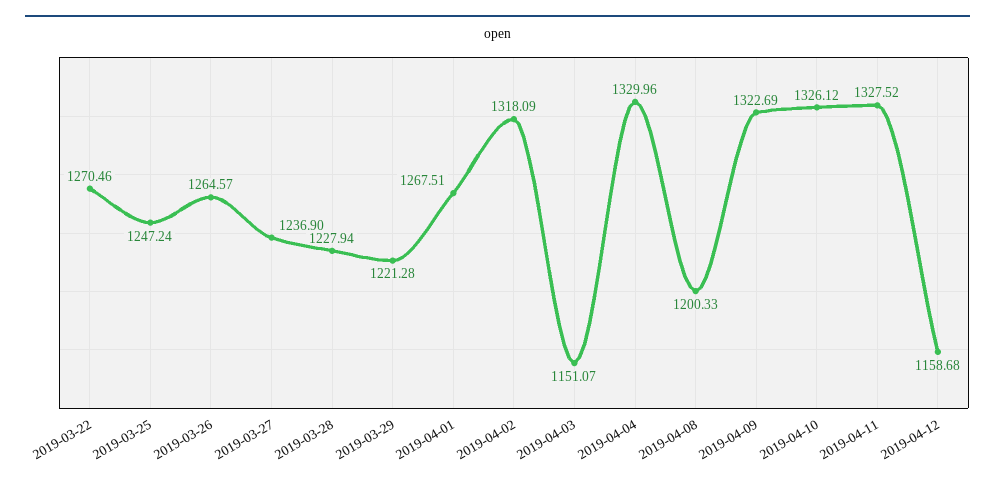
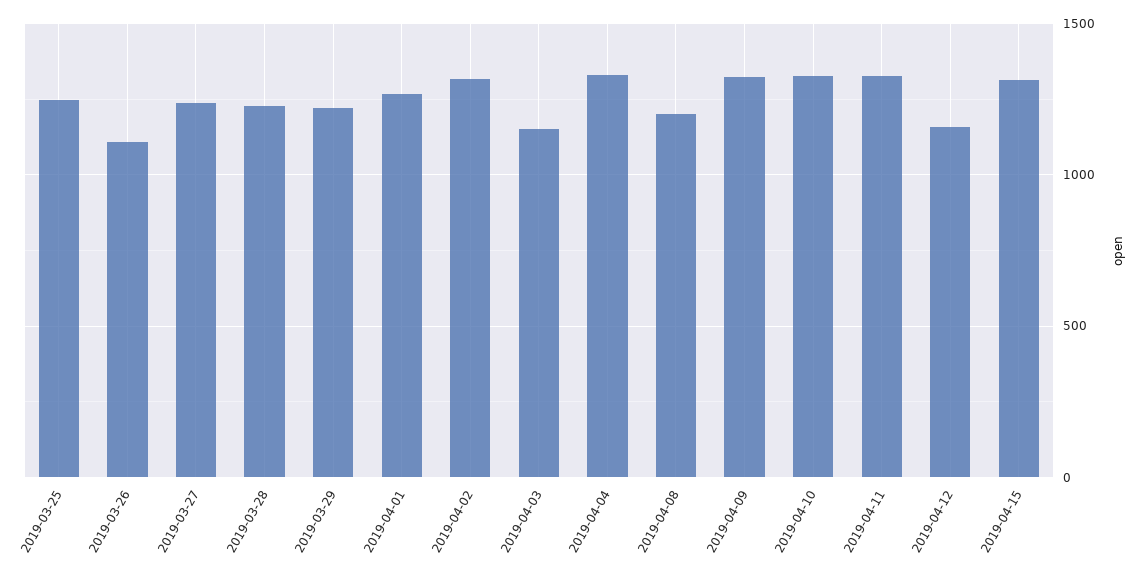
2019-03-22: 1270.46 -> none
2019-03-26: 1264.57 -> 1100
2019-04-15: none -> 1300

